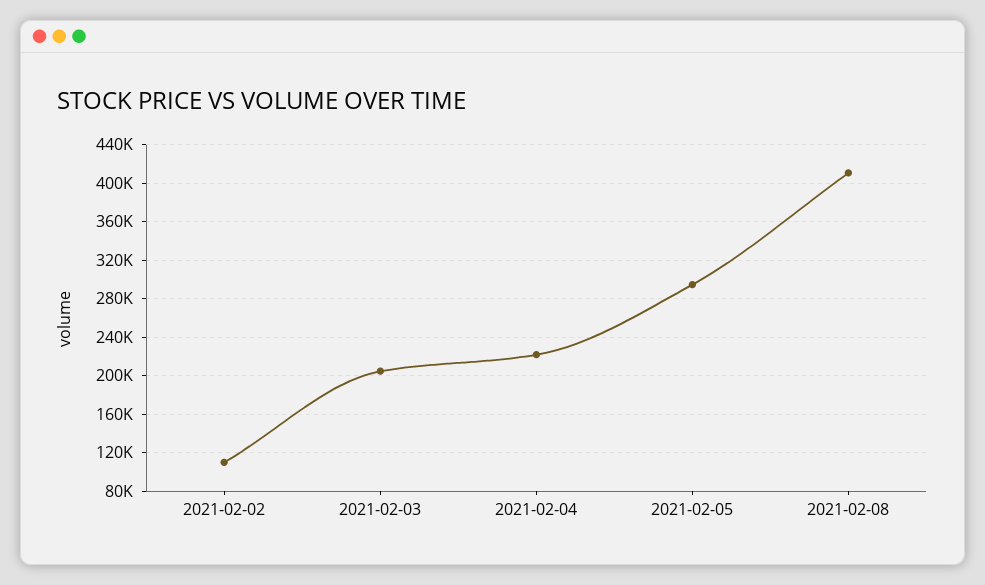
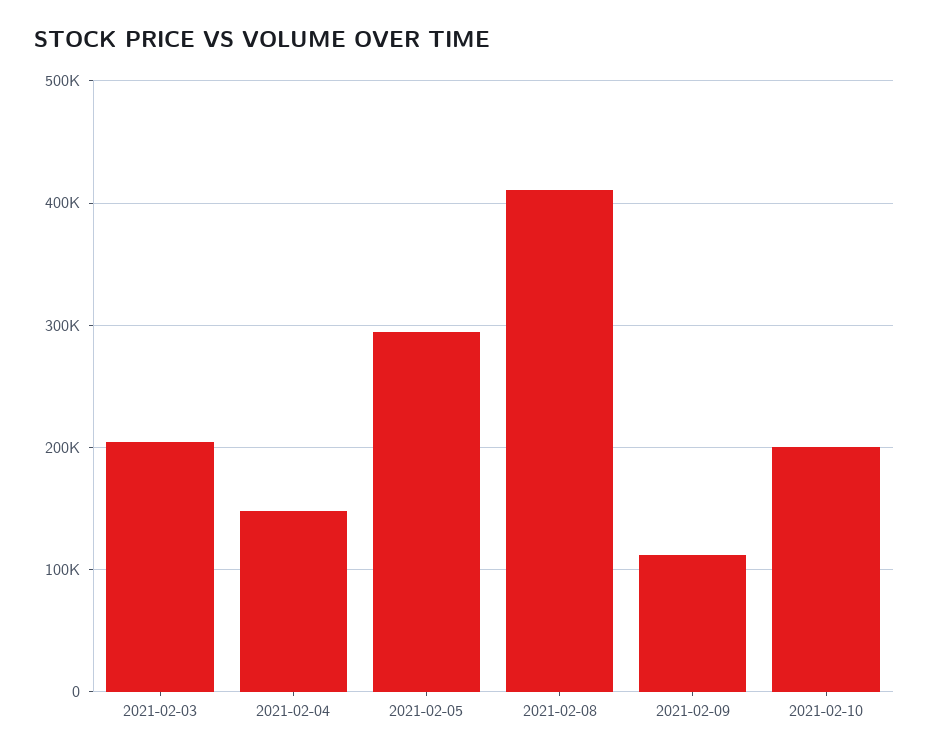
2021-02-02: 110000 -> none
2021-02-04: 220000 -> 150000
2021-02-09: none -> 110000
2021-02-10: none -> 200000

